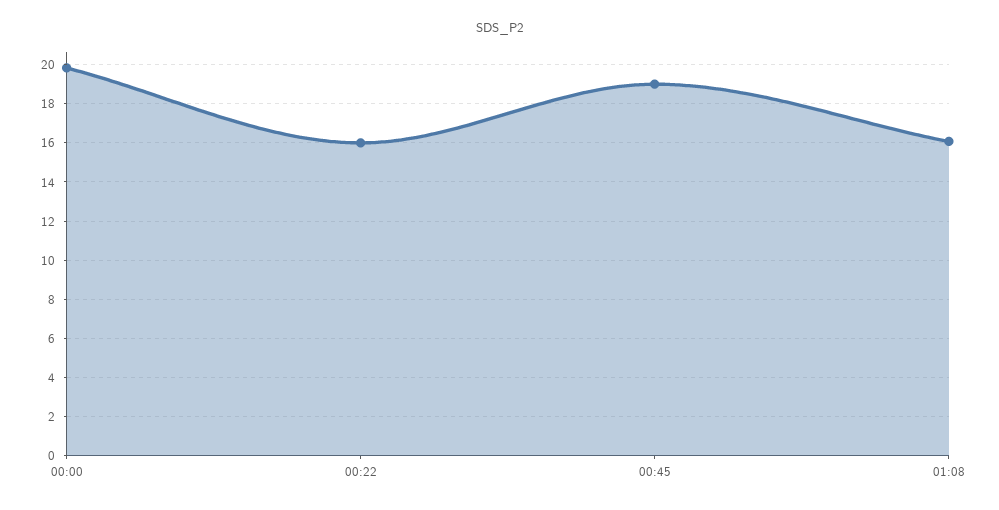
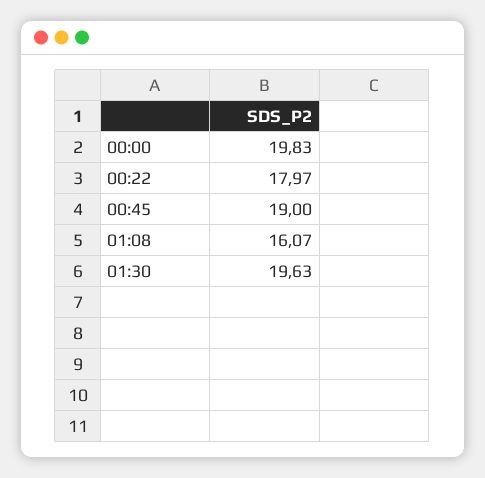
00:22: 16 -> 17.97
01:30: none -> 19.63

